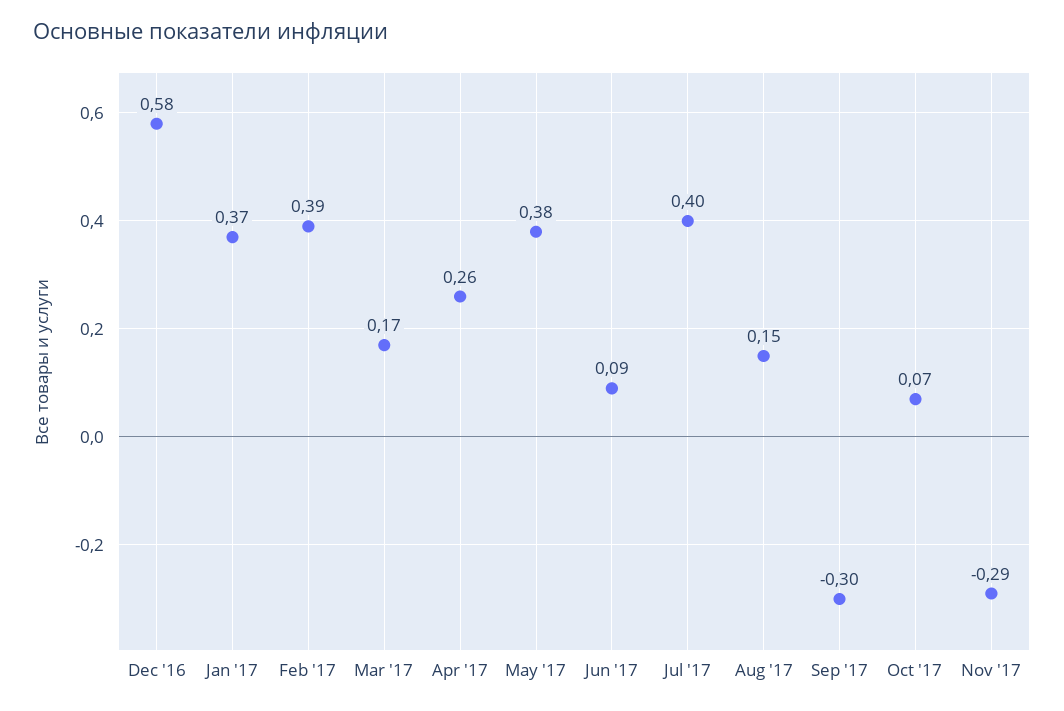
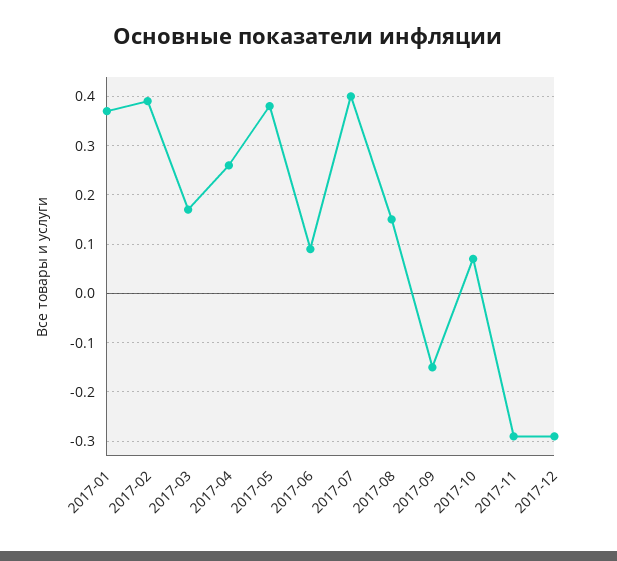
Dec '16: 0.58 -> none
Sep '17: -0.3 -> -0.15
2017-12: none -> -0.3

